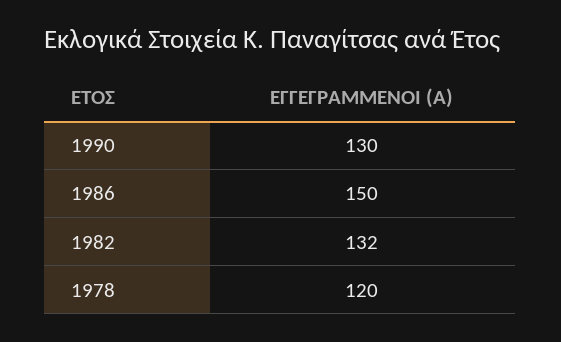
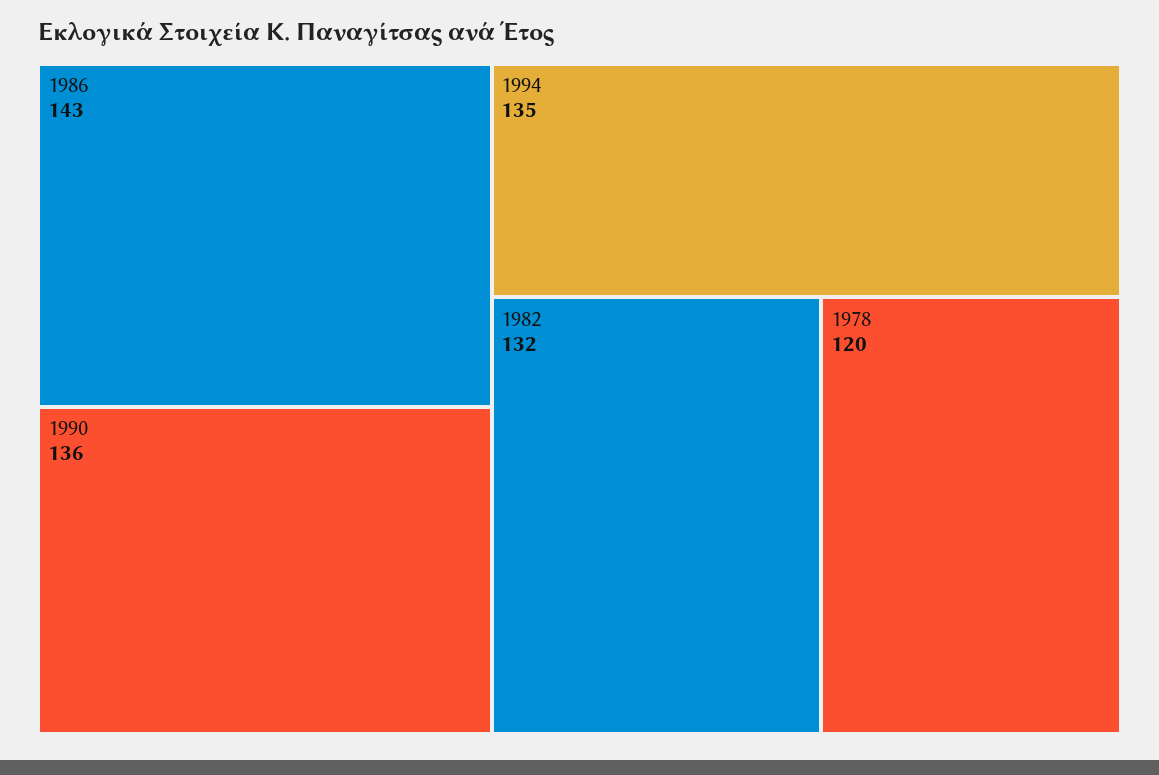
1990: 130 -> 136
1986: 150 -> 143
1994: none -> 135

